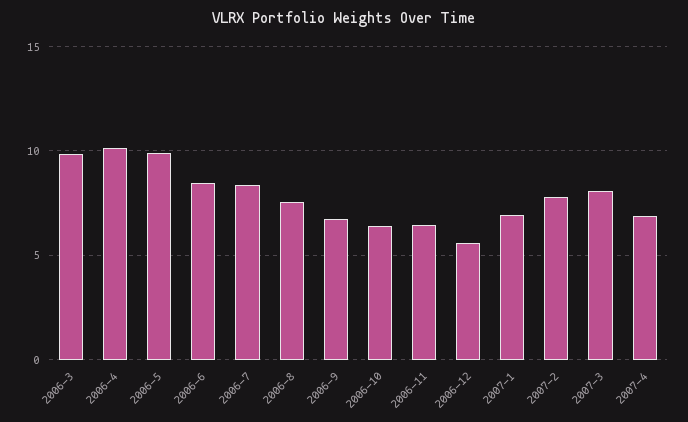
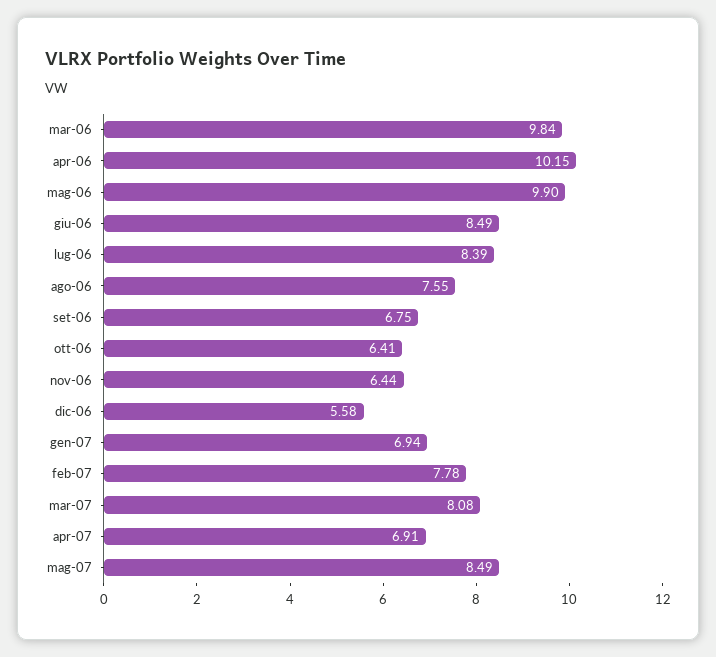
mag-07: none -> 8.49

